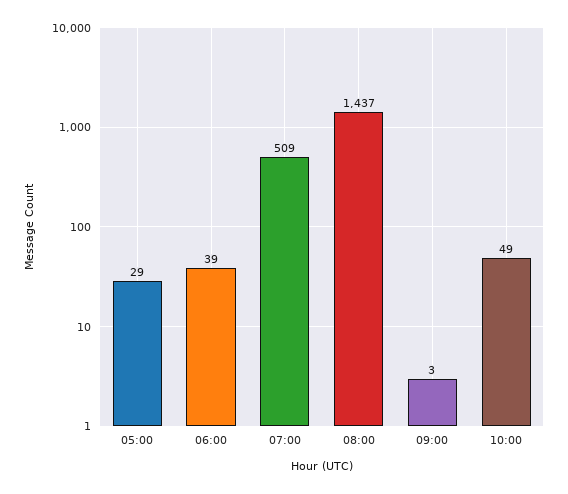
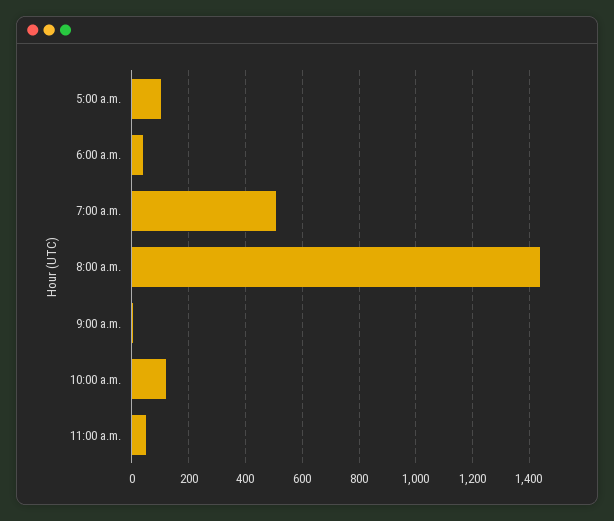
05:00: 29 -> 100
10:00: 49 -> 125
11:00 a.m.: none -> 50

